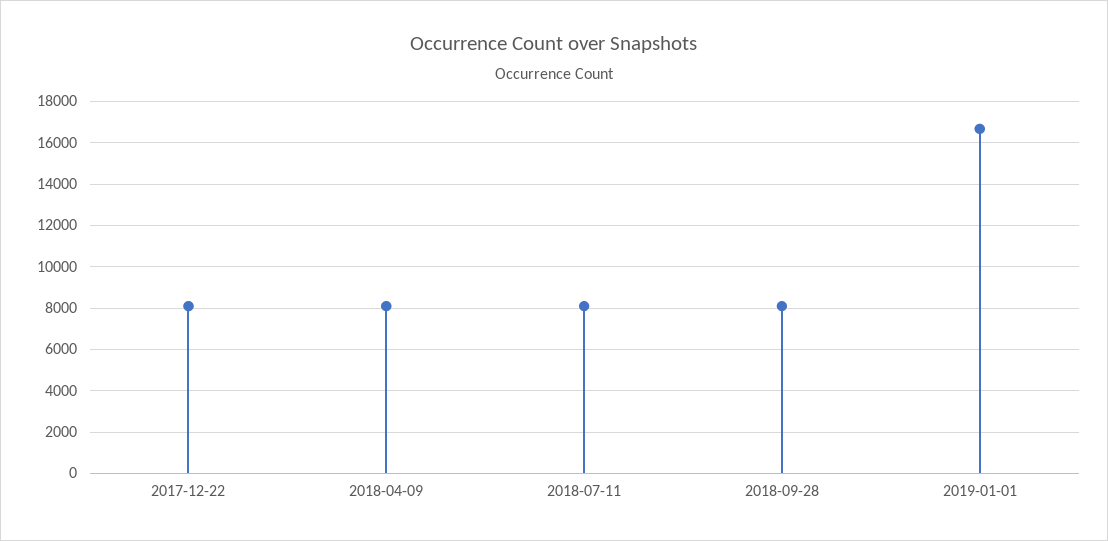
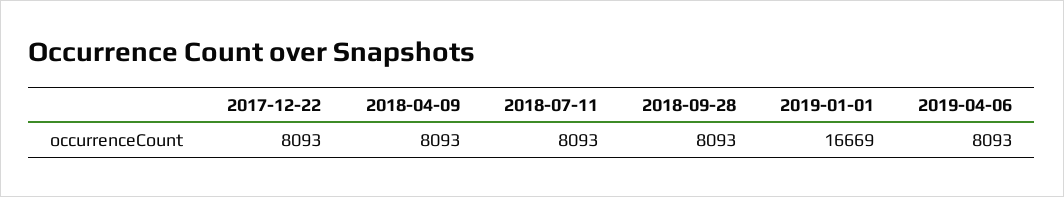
2019-04-06: none -> 8093

